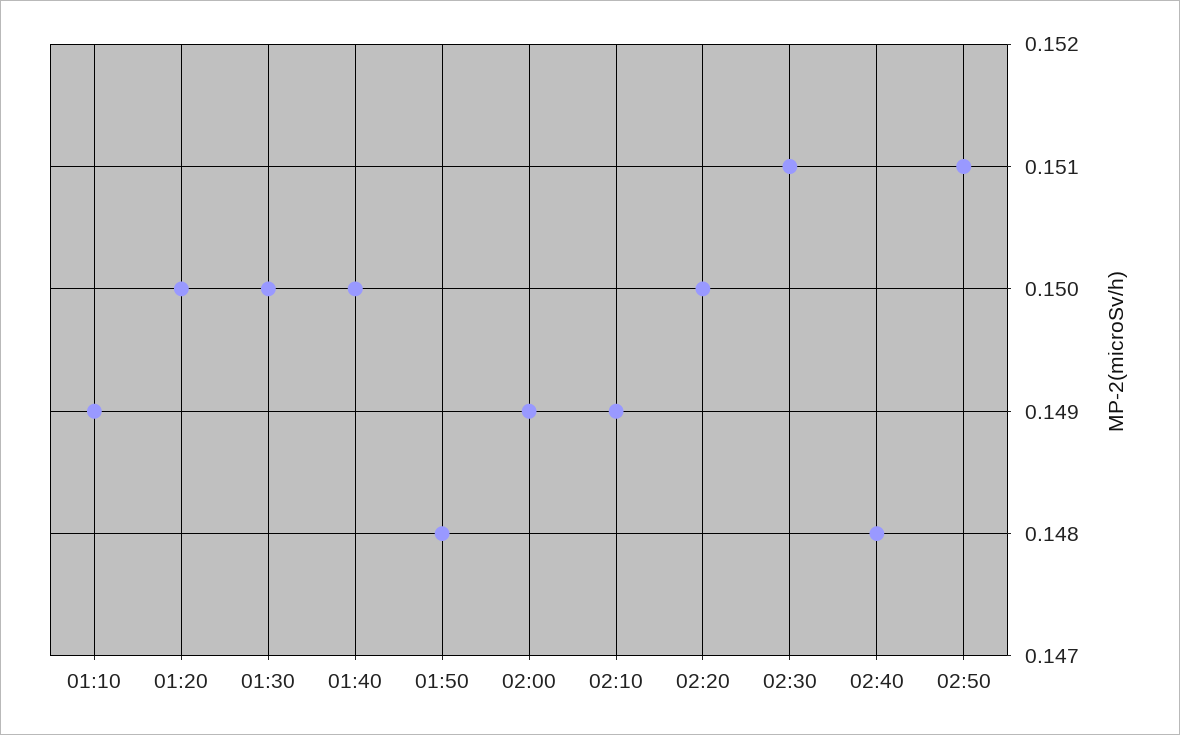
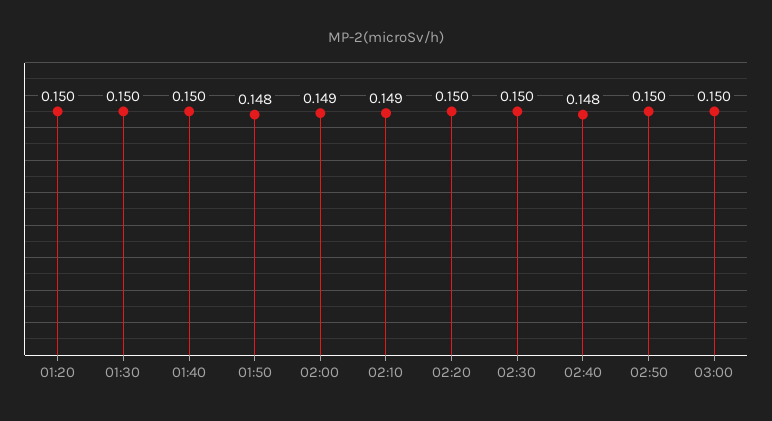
01:10: 0.149 -> none
02:30: 0.151 -> 0.15
02:50: 0.151 -> 0.15
03:00: none -> 0.15

